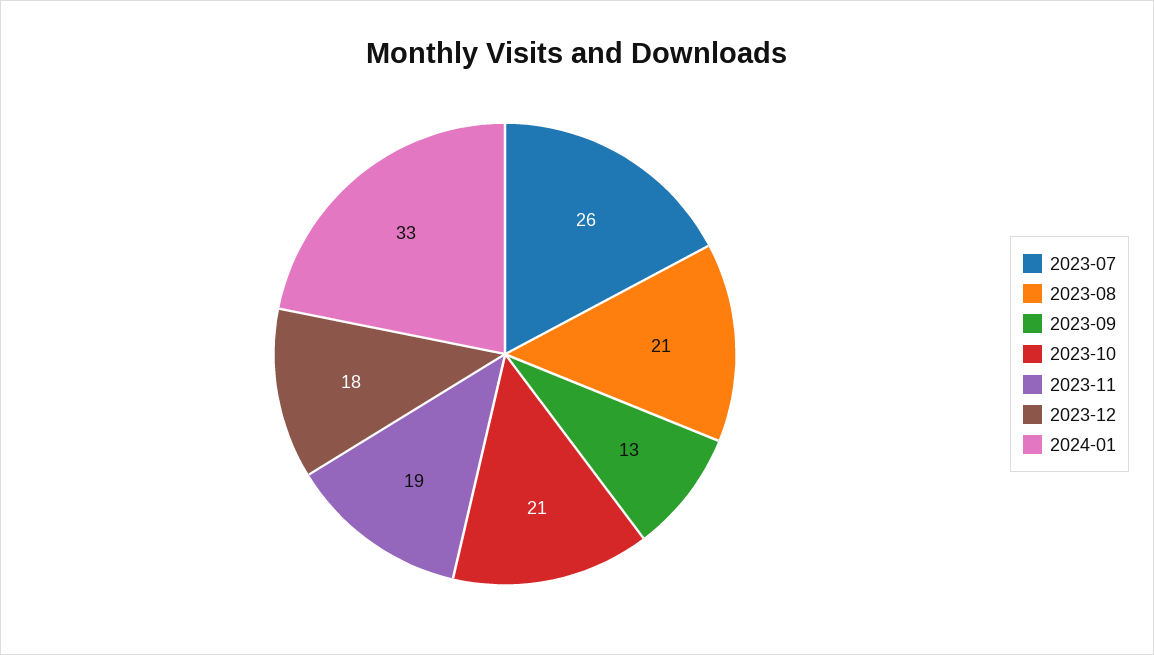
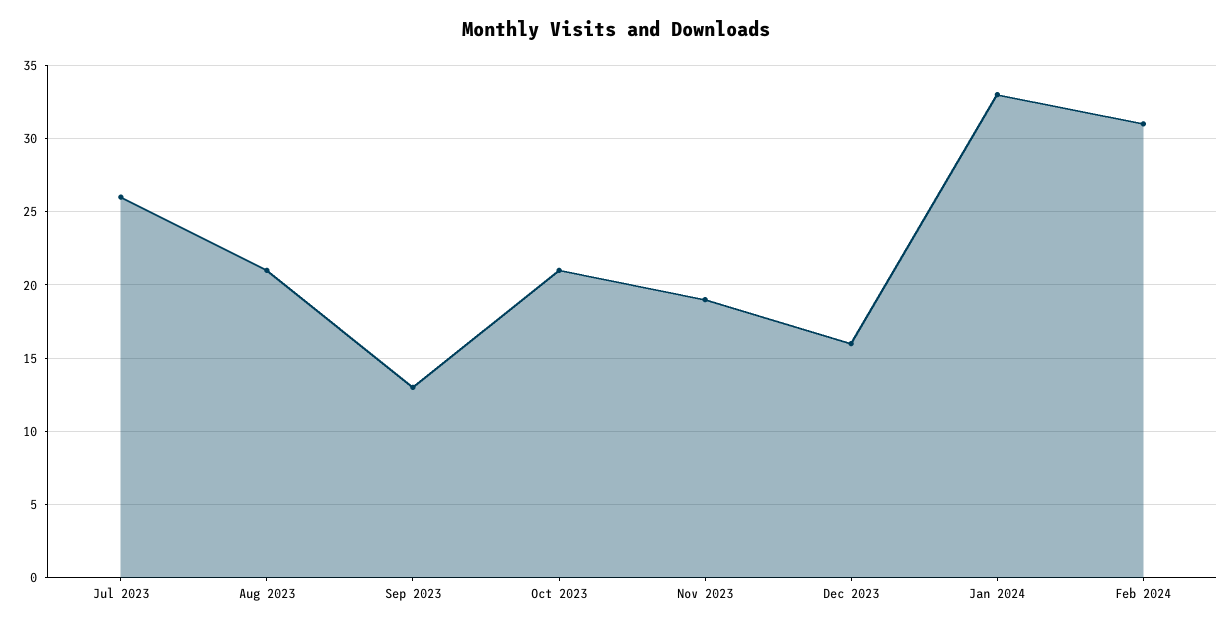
2023-12: 18 -> 16
Feb 2024: none -> 31

